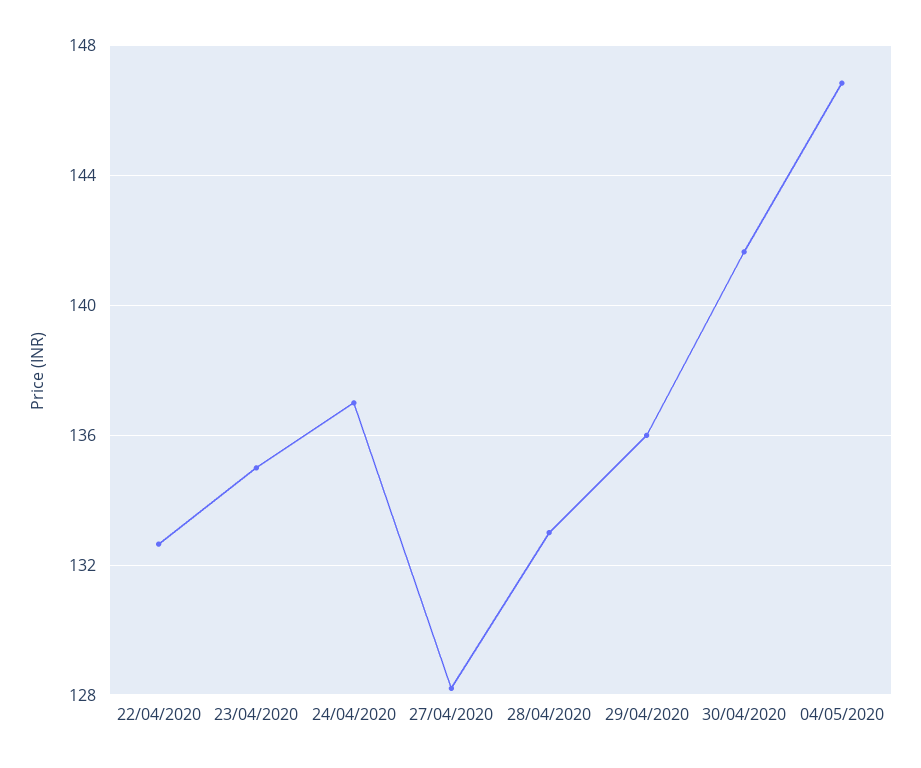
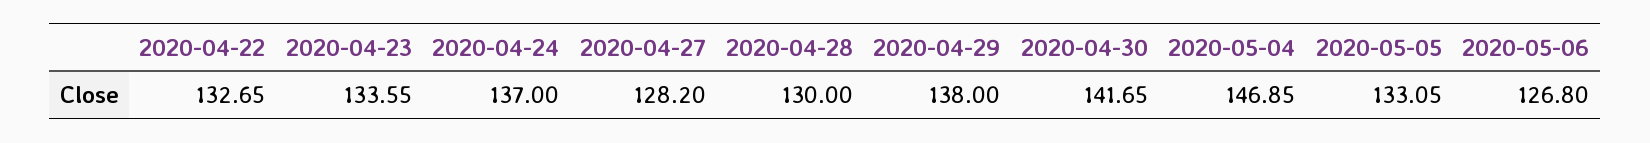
23/04/2020: 135 -> 133.55
28/04/2020: 133 -> 130
29/04/2020: 136 -> 138
2020-05-05: none -> 133.05
2020-05-06: none -> 126.8

